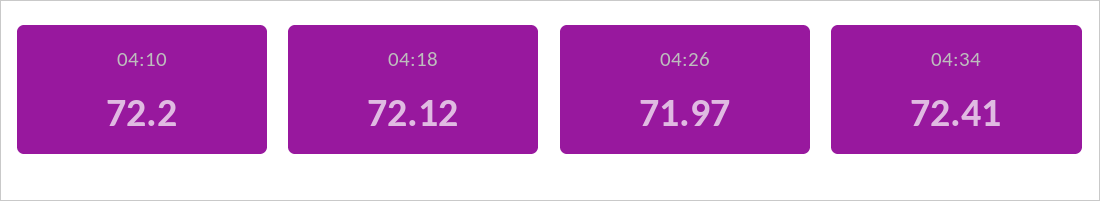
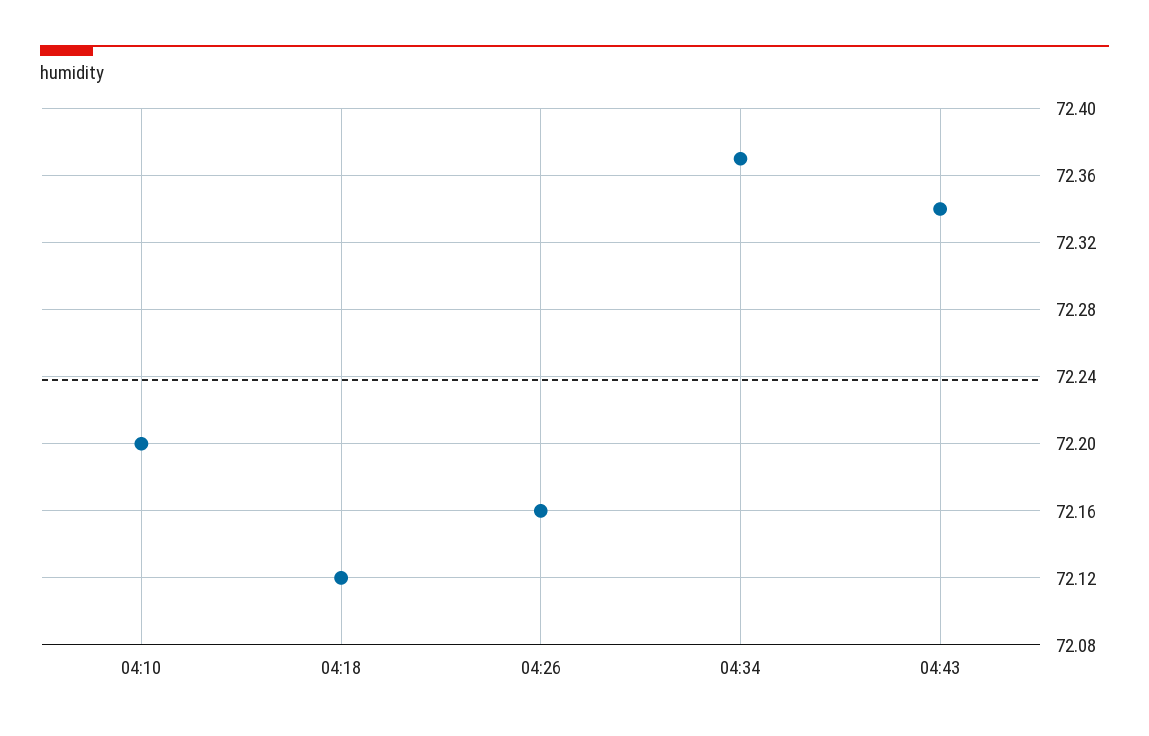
04:26: 71.97 -> 72.16
04:34: 72.41 -> 72.37
04:43: none -> 72.34

